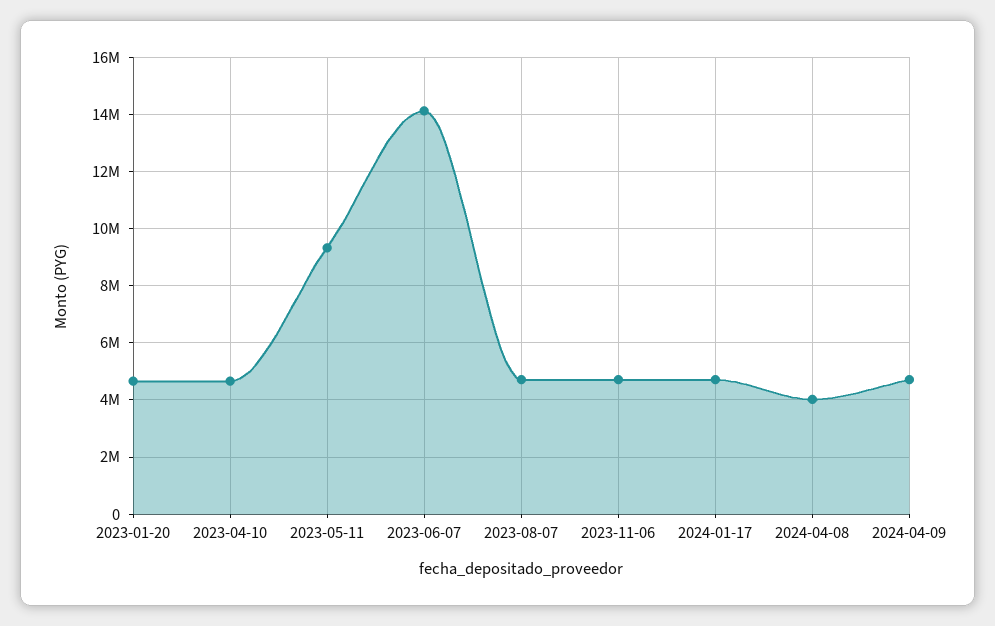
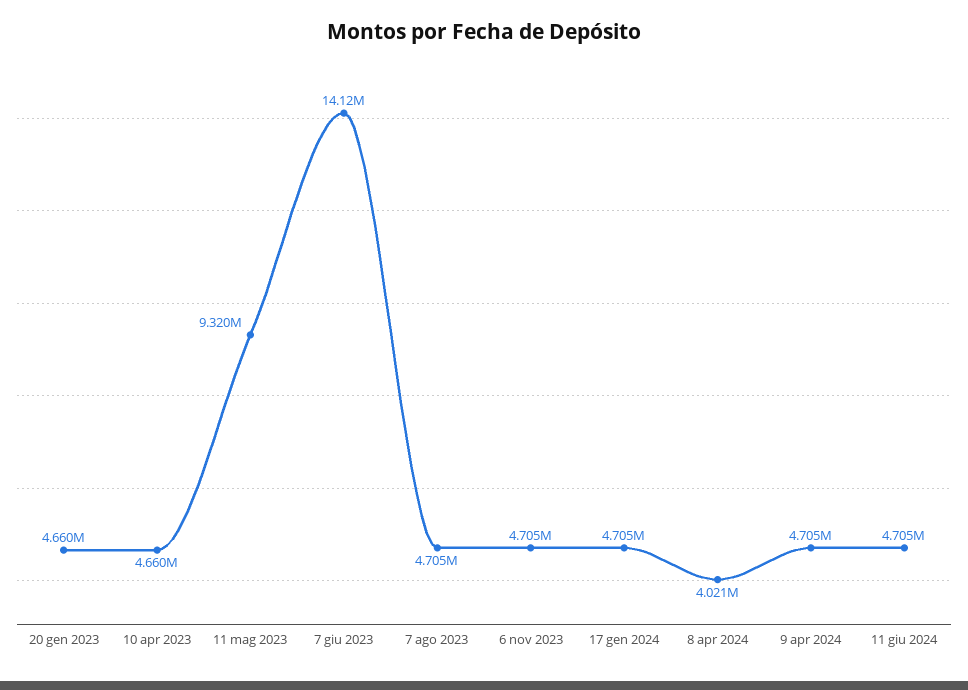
11 giu 2024: none -> 4705000

